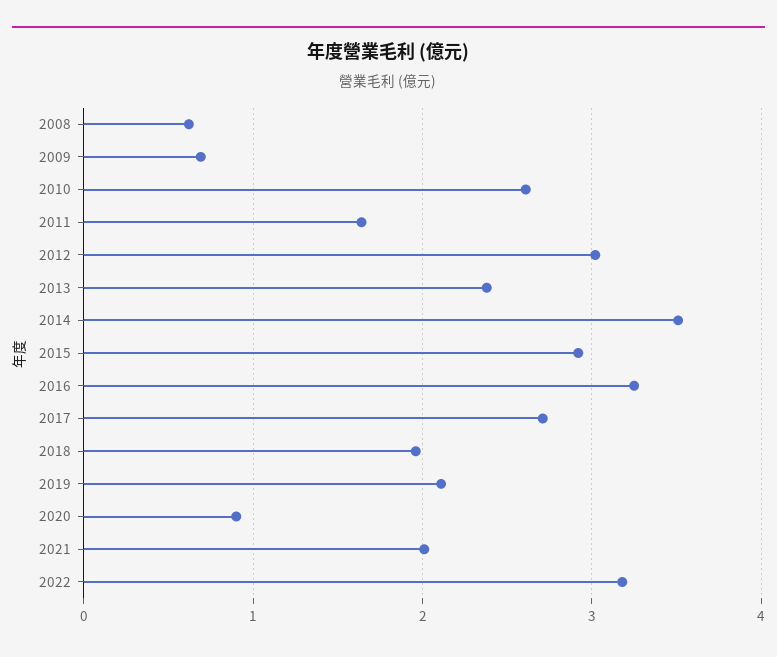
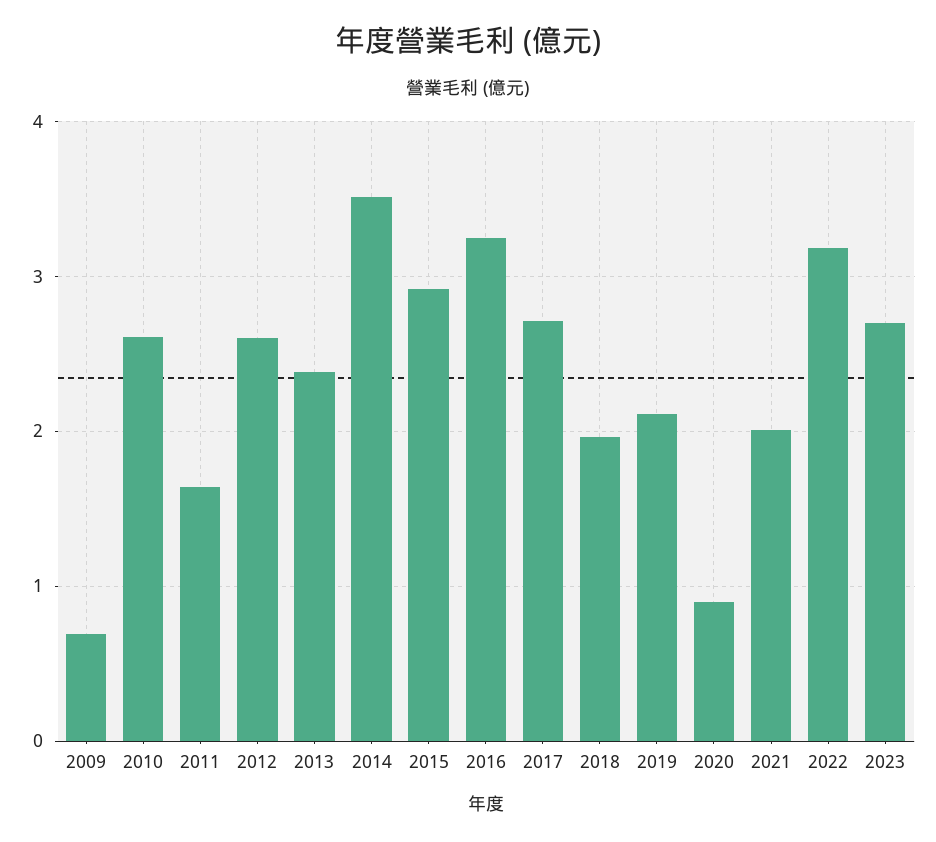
2008: 0.6 -> none
2012: 3 -> 2.6
2023: none -> 2.7

